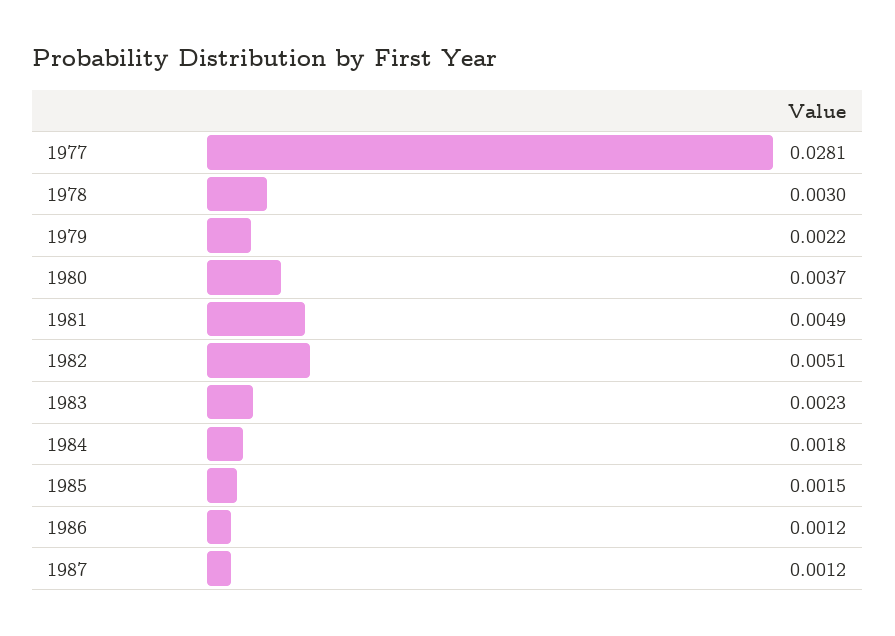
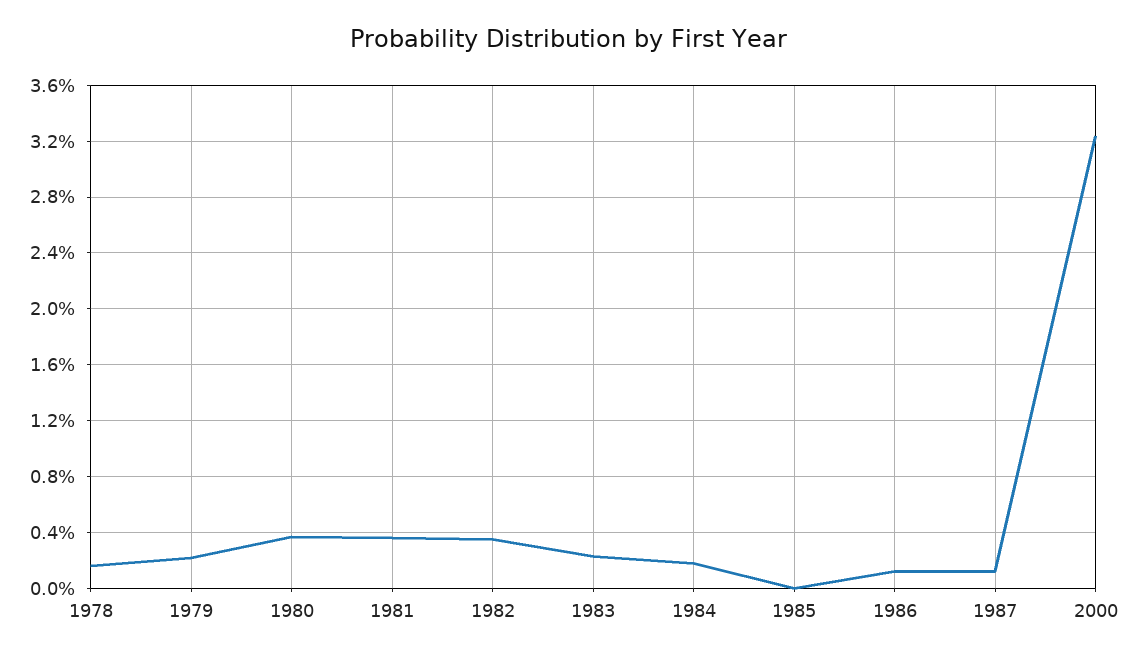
1977: 0.0281 -> none
1978: 0.003 -> 0.0015
1981: 0.0049 -> 0.0035
1982: 0.0051 -> 0.0035
1985: 0.0015 -> 0
2000: none -> 0.0325

